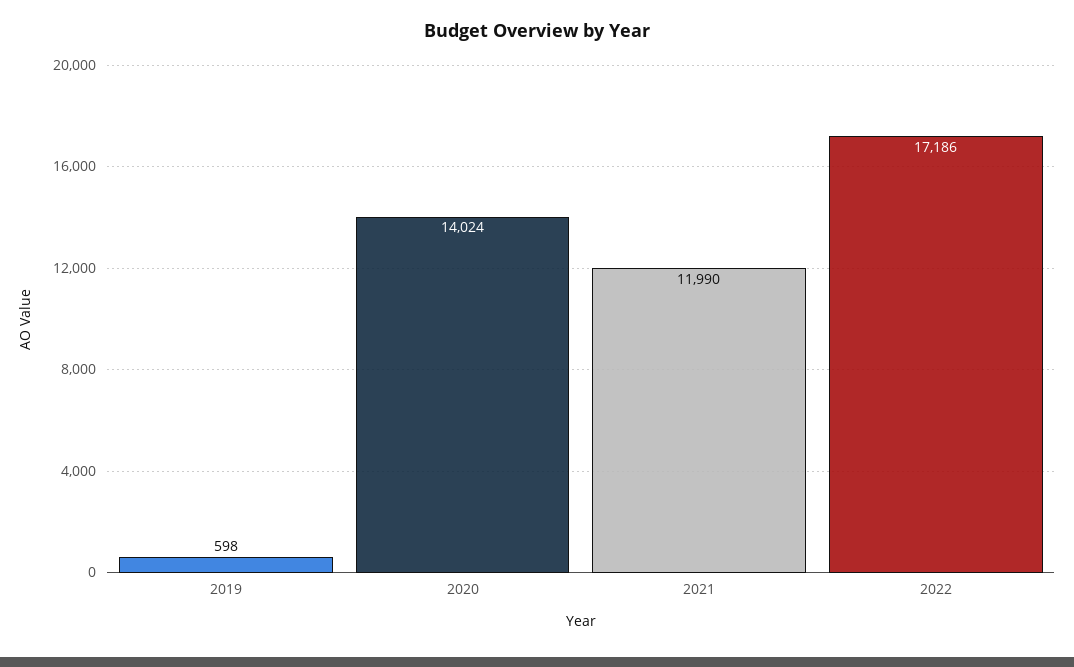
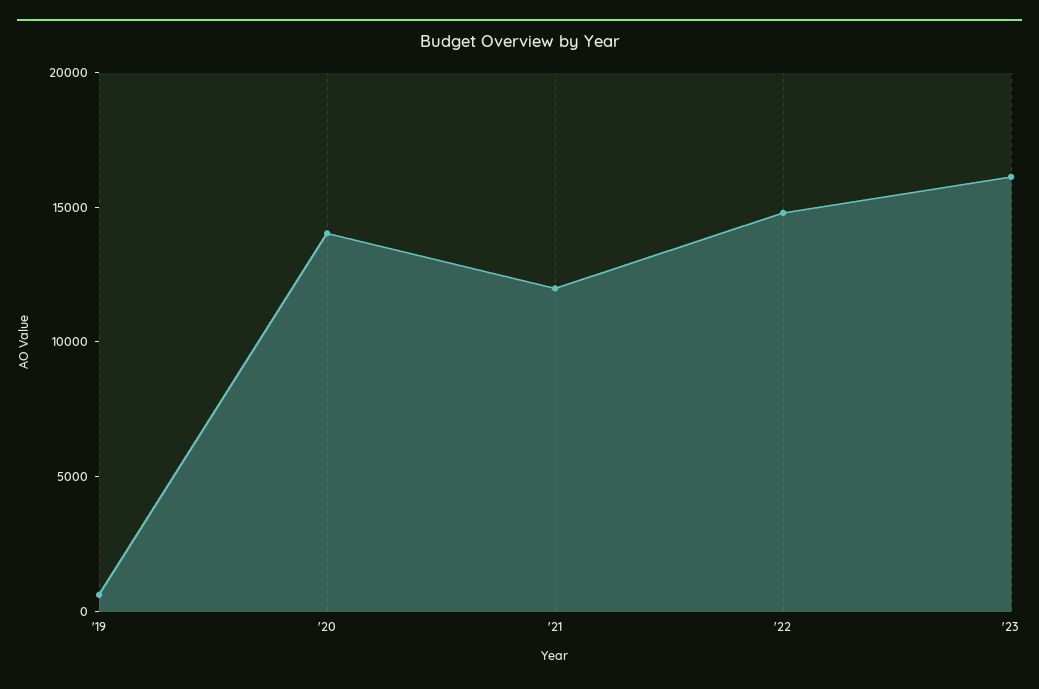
2022: 17186 -> 15000
'23: none -> 16000

